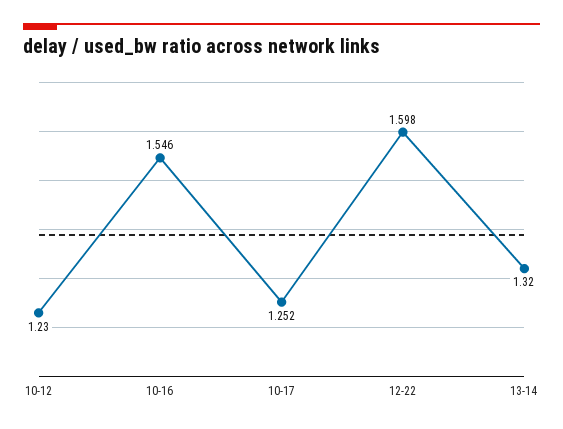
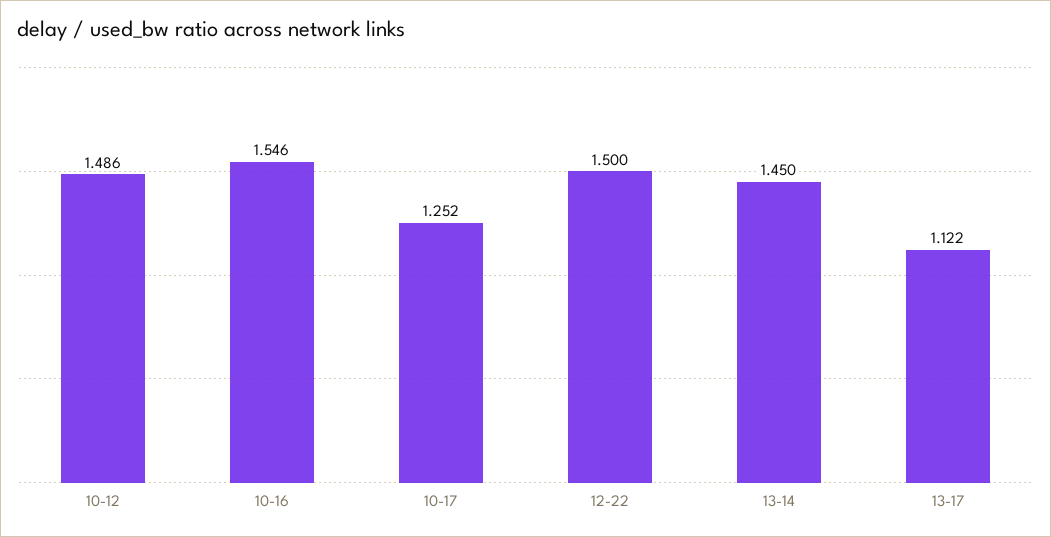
10-12: 1.23 -> 1.486
12-22: 1.598 -> 1.5
13-14: 1.32 -> 1.45
13-17: none -> 1.122

